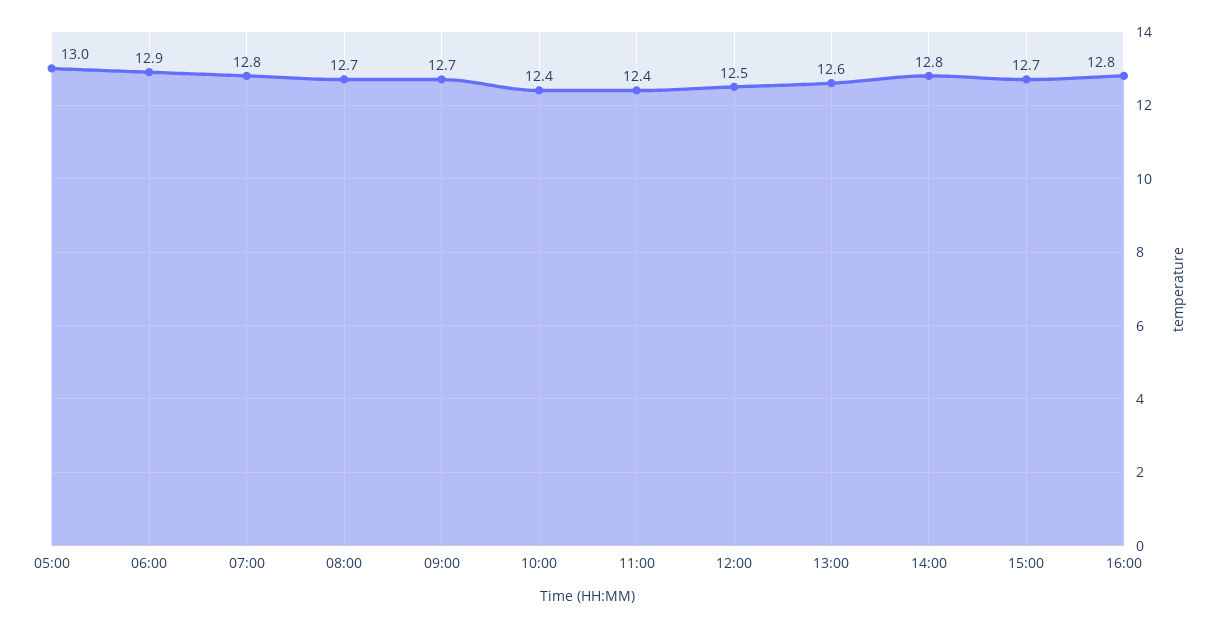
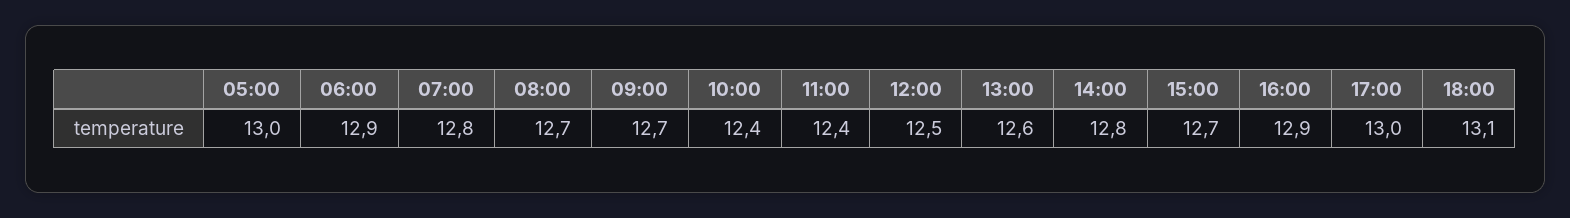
16:00: 12.8 -> 12.9
17:00: none -> 13
18:00: none -> 13.1

